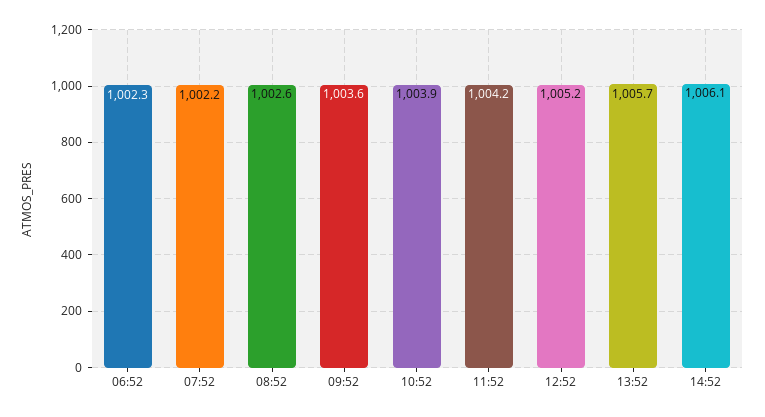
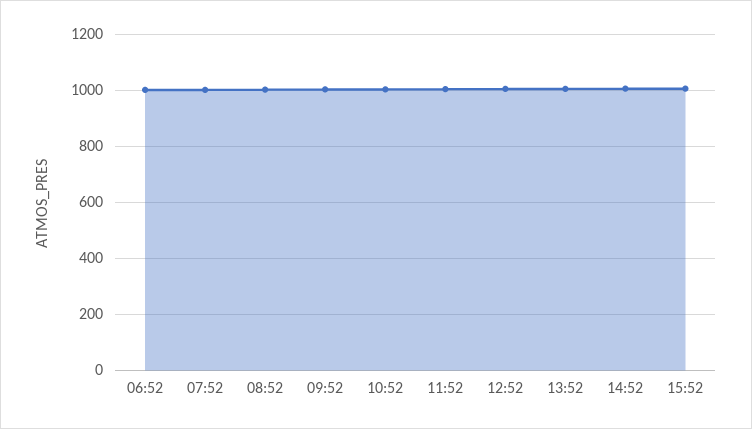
15:52: none -> 1000

